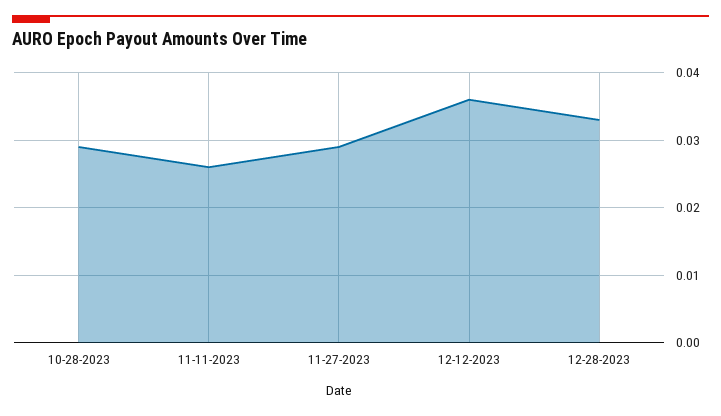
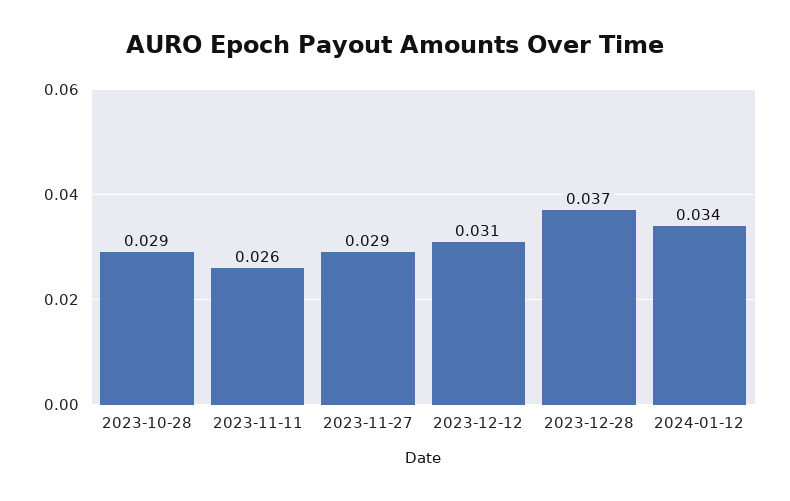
12-12-2023: 0.036 -> 0.031
12-28-2023: 0.033 -> 0.037
2024-01-12: none -> 0.034

